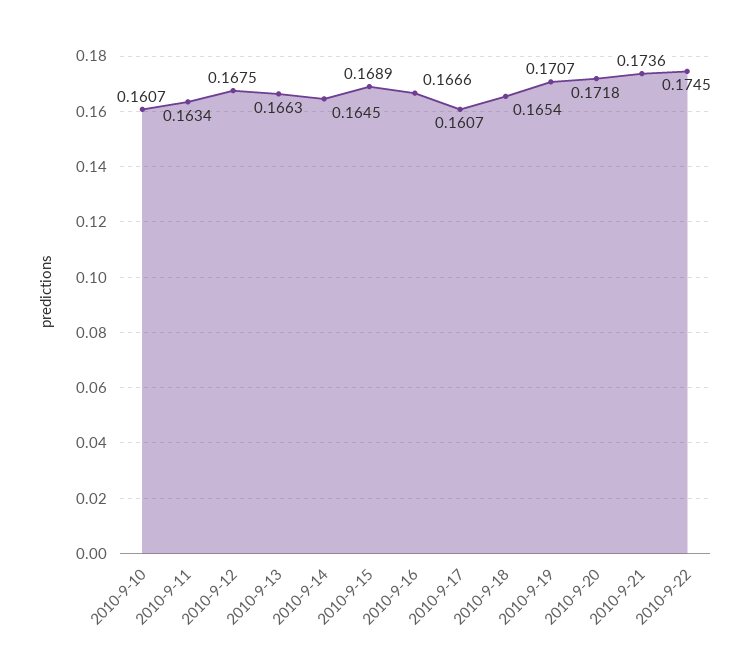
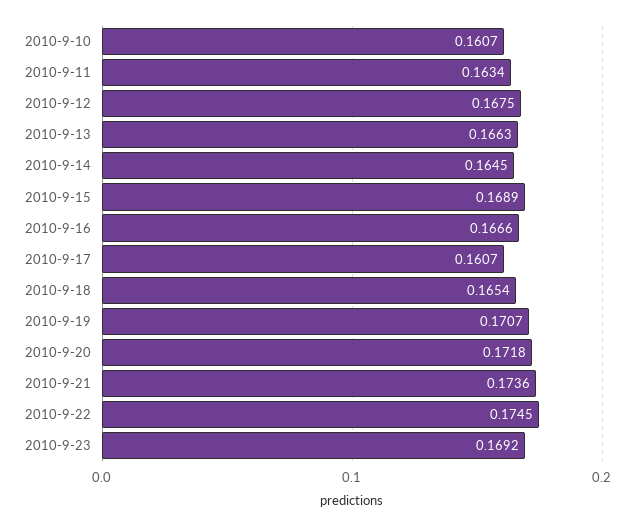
2010-9-23: none -> 0.1692

